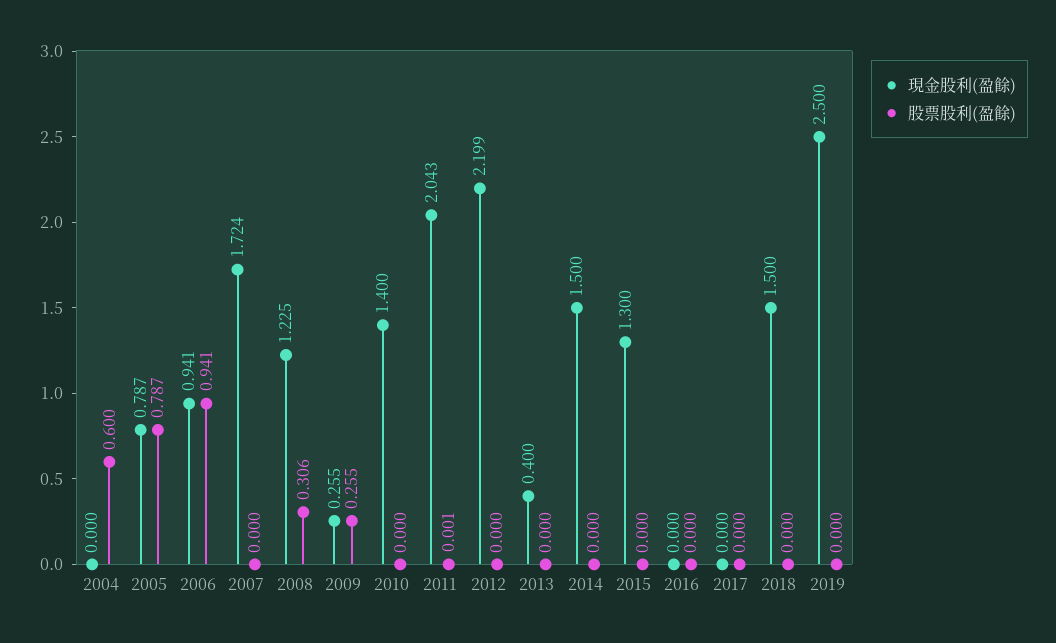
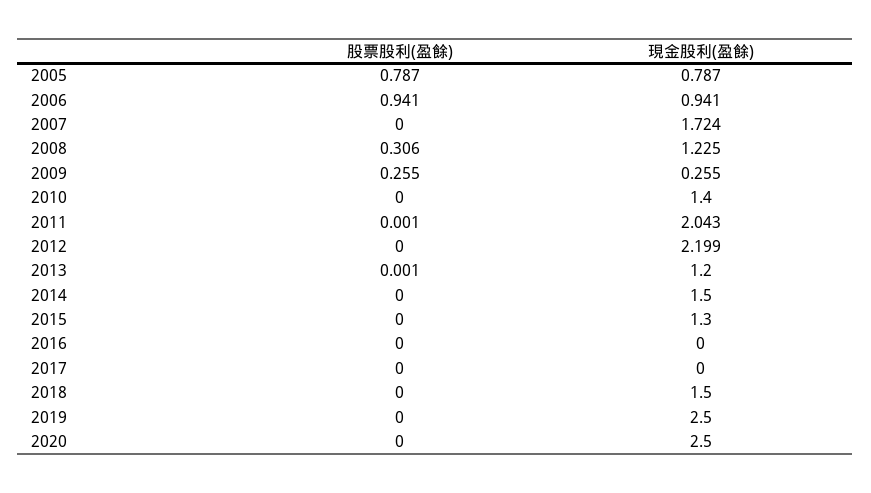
現金股利(盈餘), 2004: 0 -> none
股票股利(盈餘), 2004: 0.6 -> none
現金股利(盈餘), 2013: 0.4 -> 1.2
股票股利(盈餘), 2013: 0 -> 0.001
股票股利(盈餘), 2020: none -> 0
現金股利(盈餘), 2020: none -> 2.5

